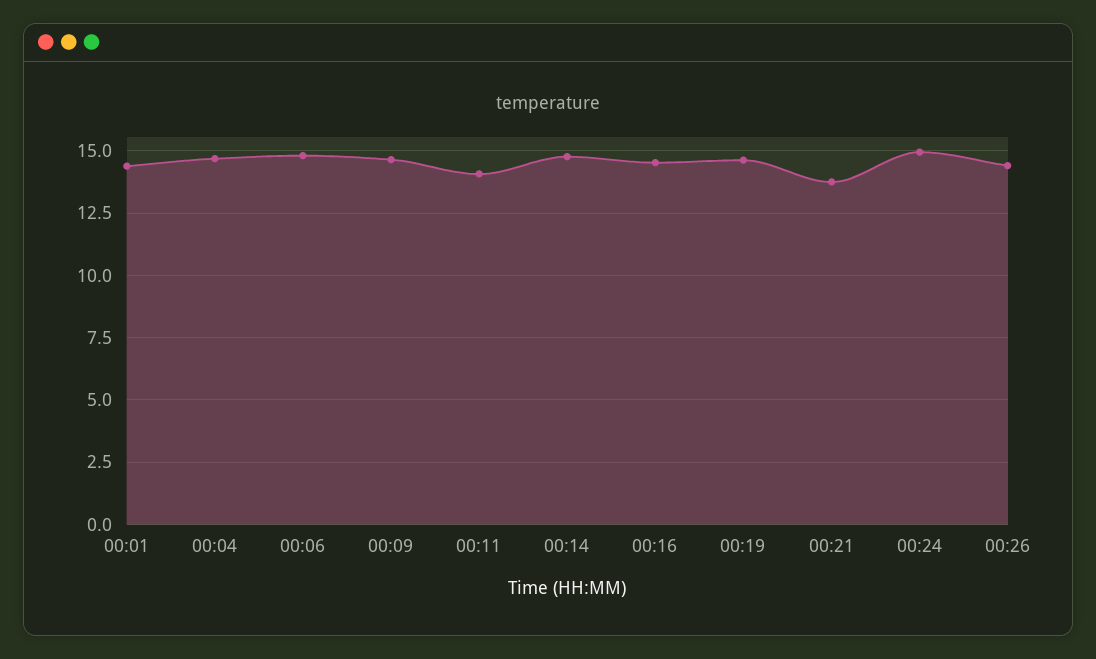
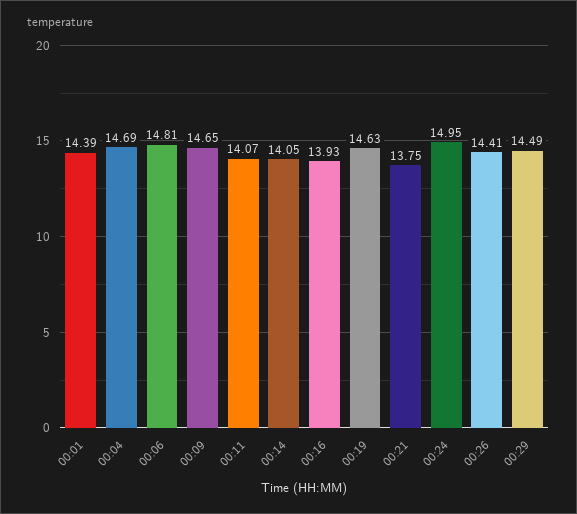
00:14: 14.75 -> 14.05
00:16: 14.5 -> 13.93
00:29: none -> 14.49

